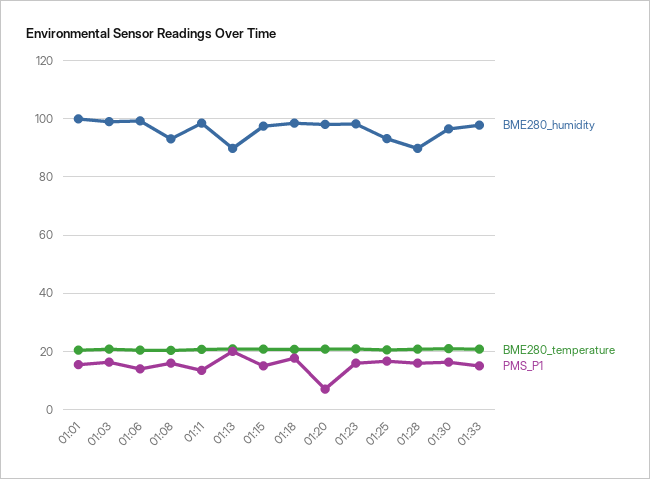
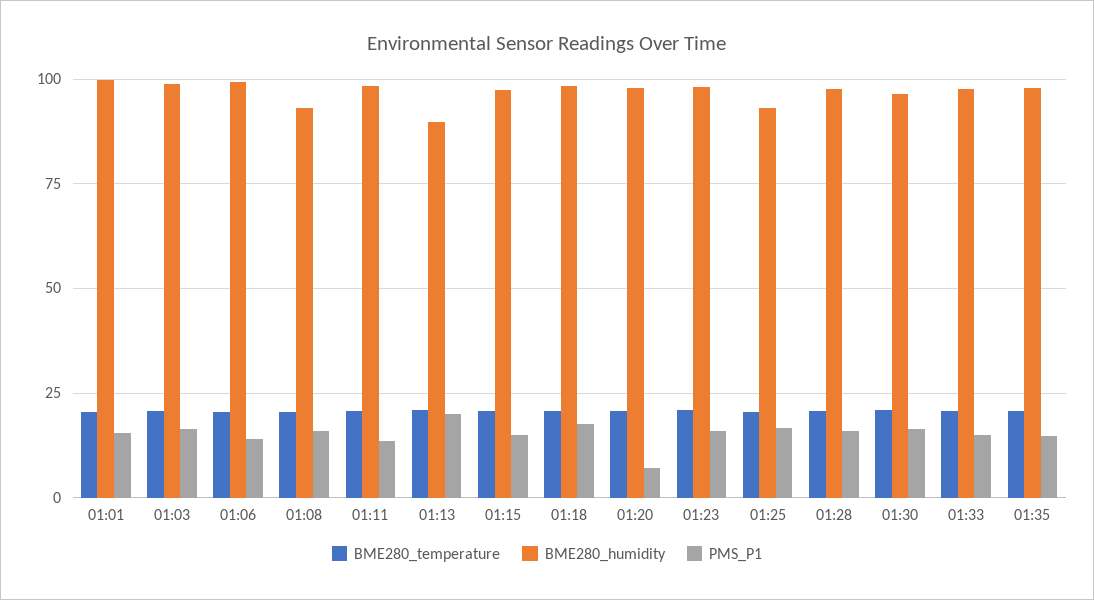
BME280_humidity, 01:28: 90 -> 97.5
BME280_temperature, 01:35: none -> 20
BME280_humidity, 01:35: none -> 97.5
PMS_P1, 01:35: none -> 15

